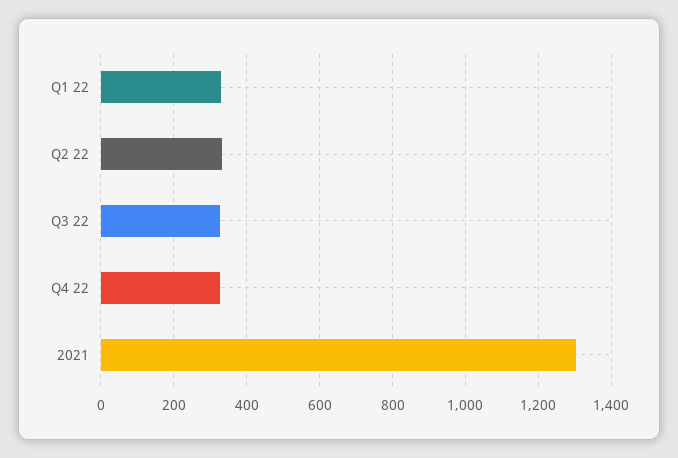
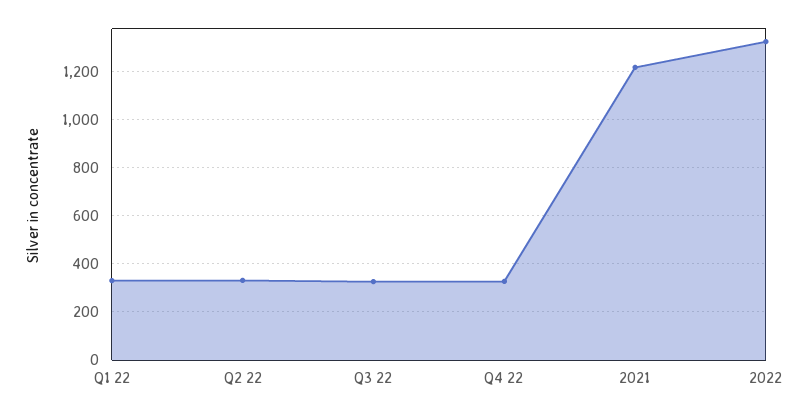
2021: 1300 -> 1225
2022: none -> 1325

